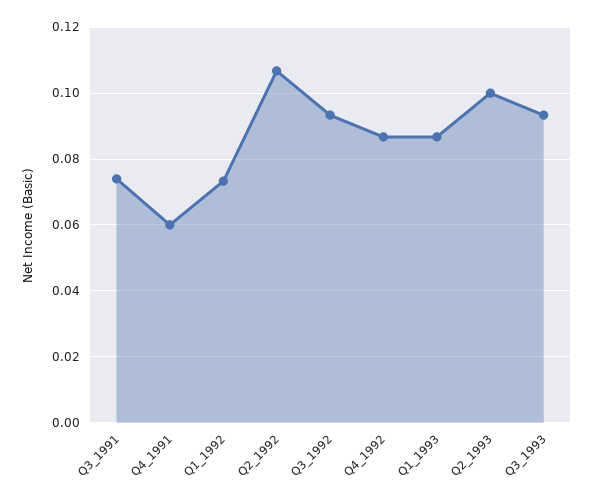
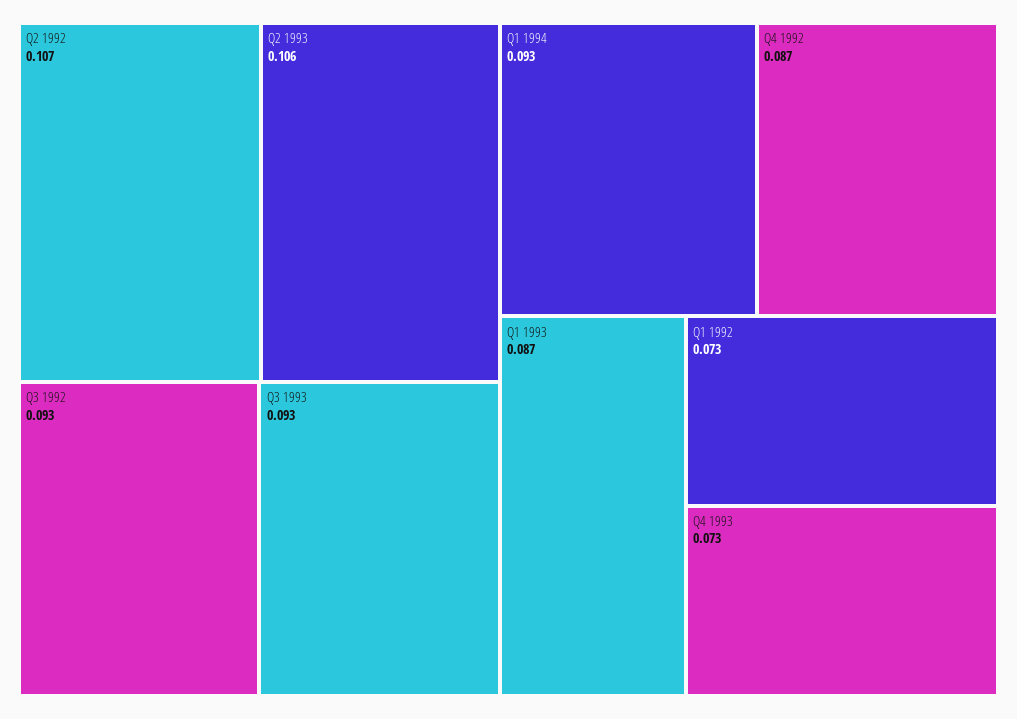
Q3_1991: 0.074 -> none
Q4_1991: 0.06 -> none
Q2_1993: 0.1 -> 0.106
Q1 1994: none -> 0.093
Q4 1993: none -> 0.073

